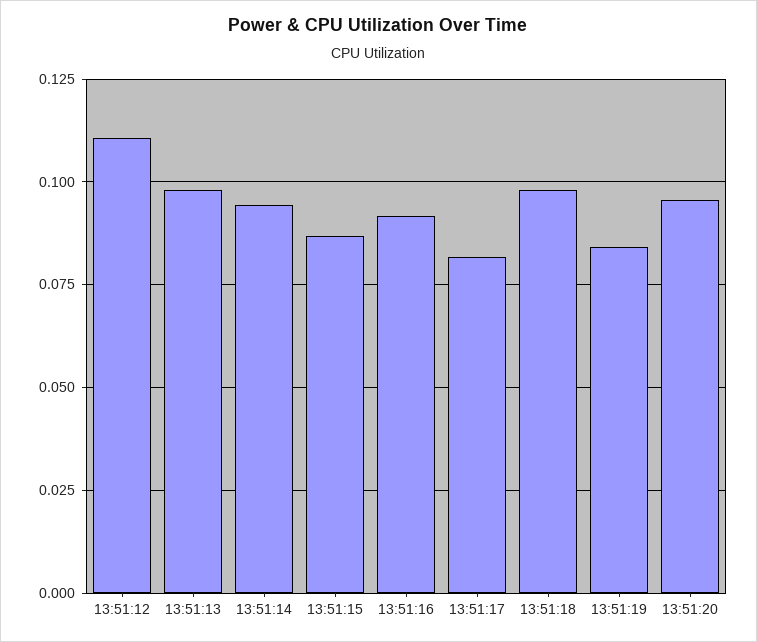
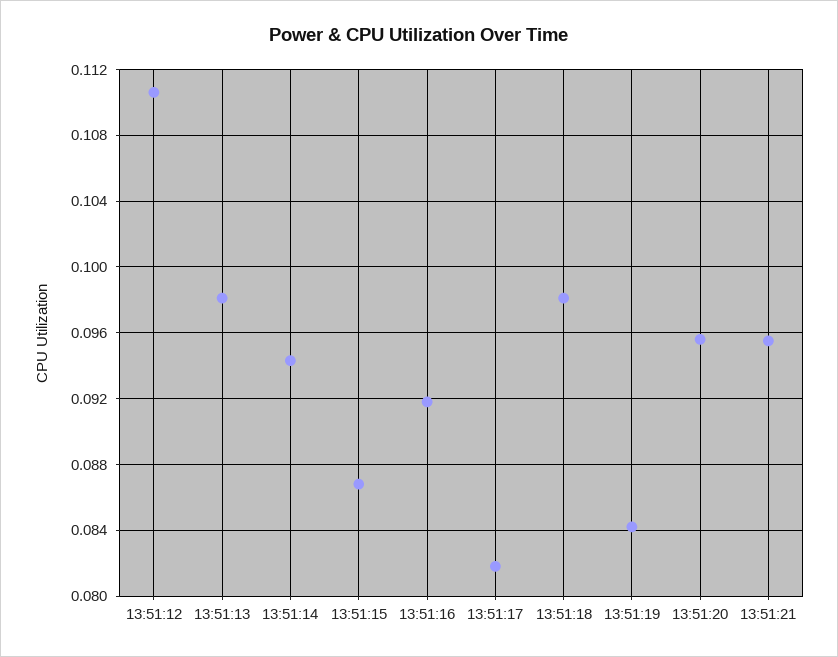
13:51:21: none -> 0.0955

